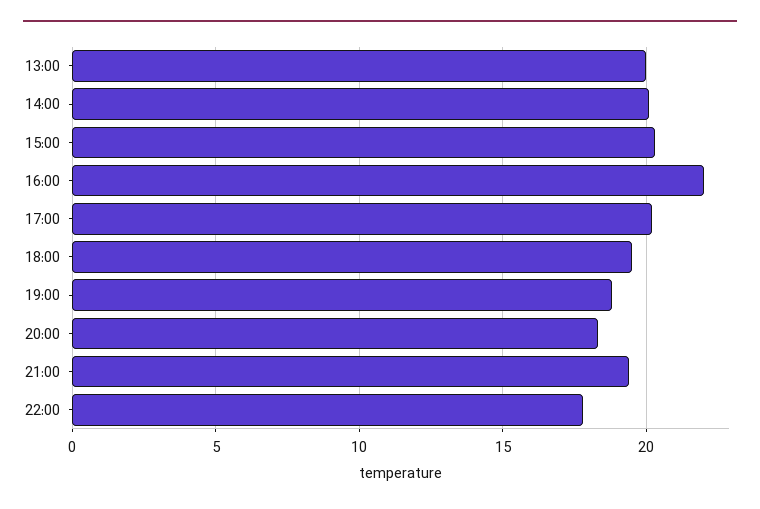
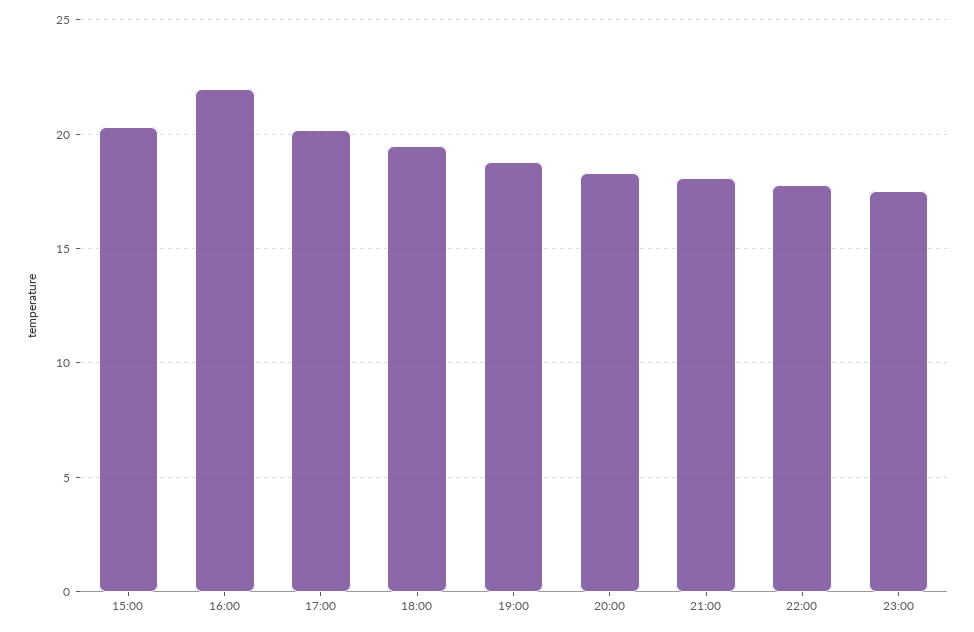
13:00: 20 -> none
14:00: 20 -> none
21:00: 19.5 -> 18
23:00: none -> 17.5

